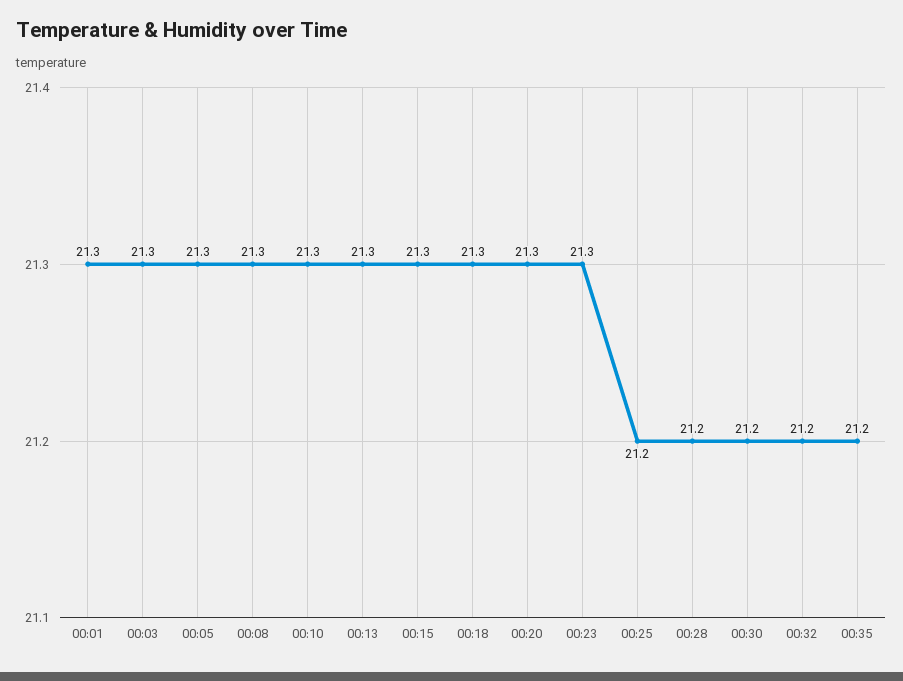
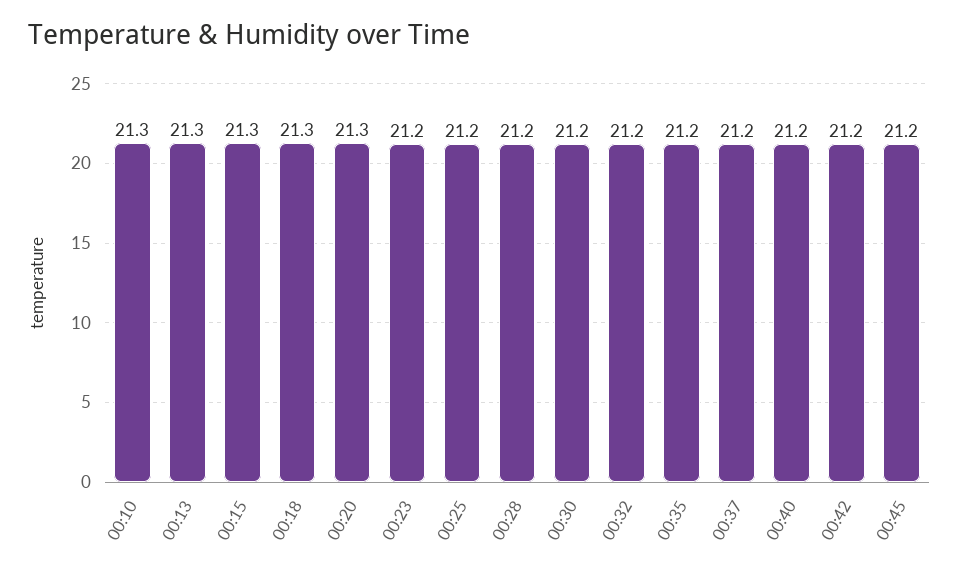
00:01: 21.3 -> none
00:03: 21.3 -> none
00:05: 21.3 -> none
00:08: 21.3 -> none
00:23: 21.3 -> 21.2
00:37: none -> 21.2
00:40: none -> 21.2
00:42: none -> 21.2
00:45: none -> 21.2

